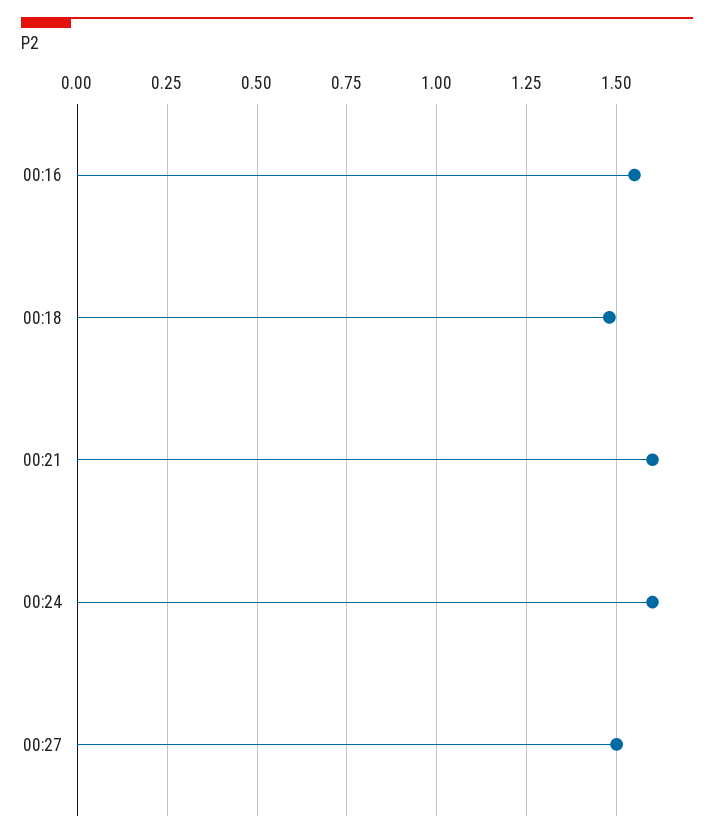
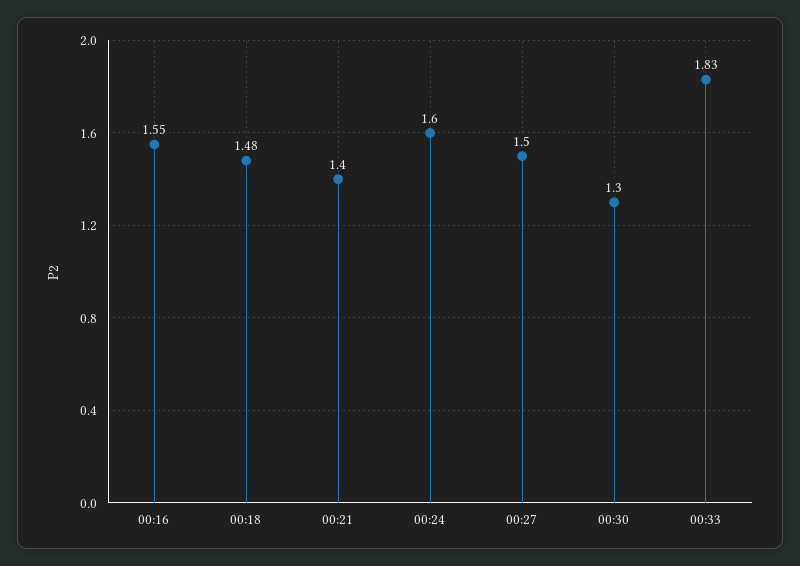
00:21: 1.6 -> 1.4
00:30: none -> 1.3
00:33: none -> 1.83

